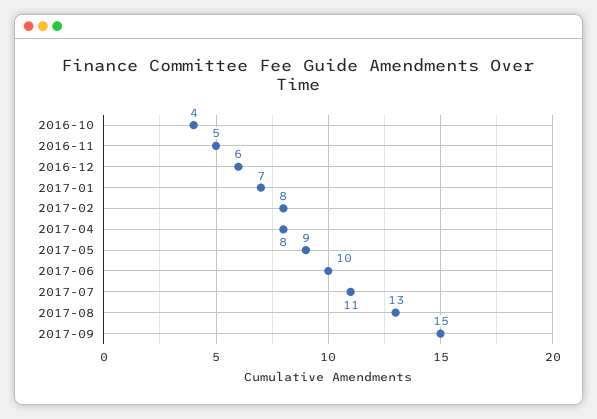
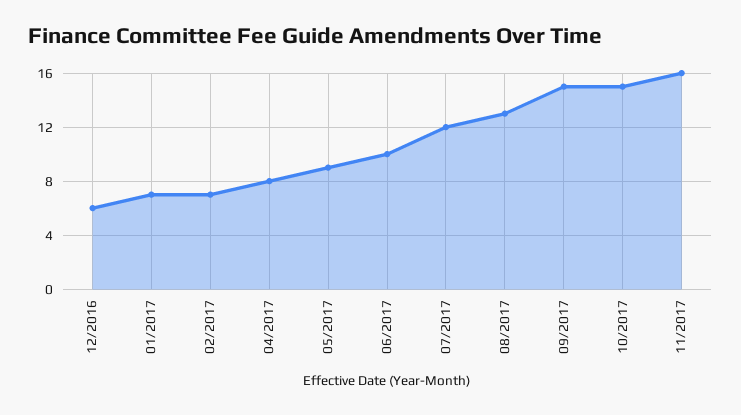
2016-10: 4 -> none
2016-11: 5 -> none
2017-02: 8 -> 7
2017-07: 11 -> 12
10/2017: none -> 15
11/2017: none -> 16

